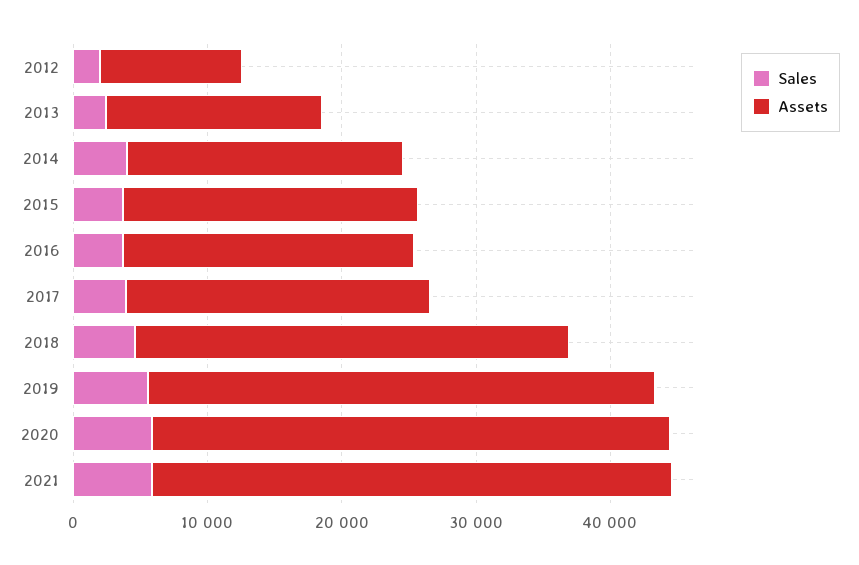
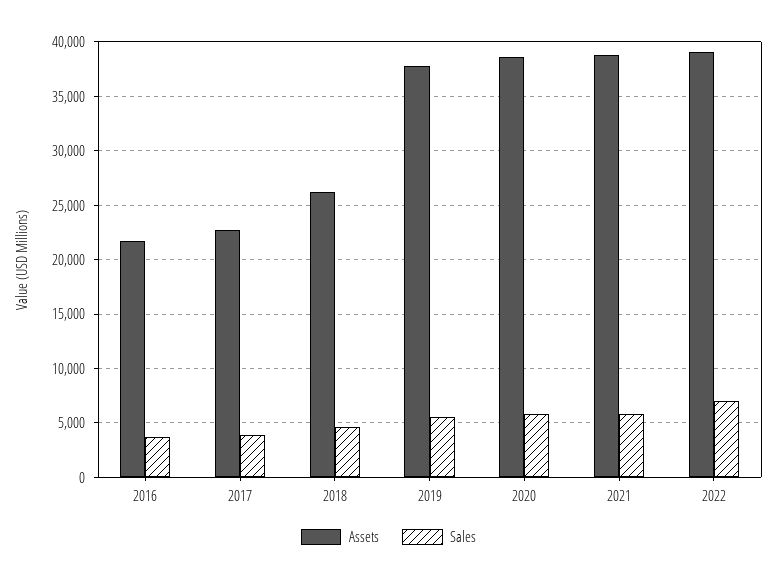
Sales, 2012: 2000 -> none
Assets, 2012: 10000 -> none
Sales, 2013: 2000 -> none
Assets, 2013: 16000 -> none
Sales, 2014: 4000 -> none
Assets, 2014: 20000 -> none
Sales, 2015: 4000 -> none
Assets, 2015: 22000 -> none
Assets, 2018: 32000 -> 26000
Assets, 2022: none -> 39000
Sales, 2022: none -> 7000

